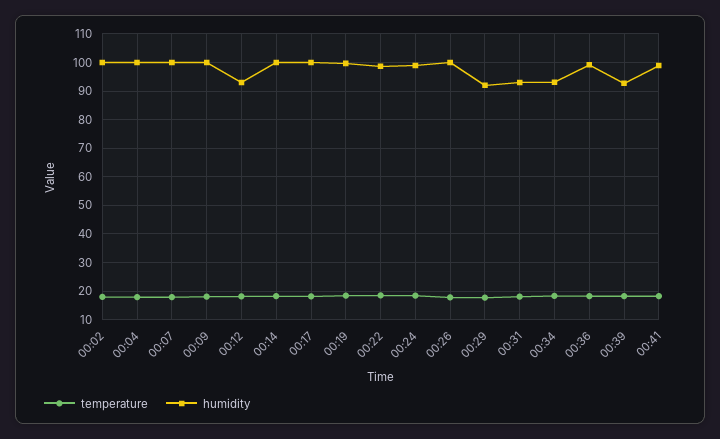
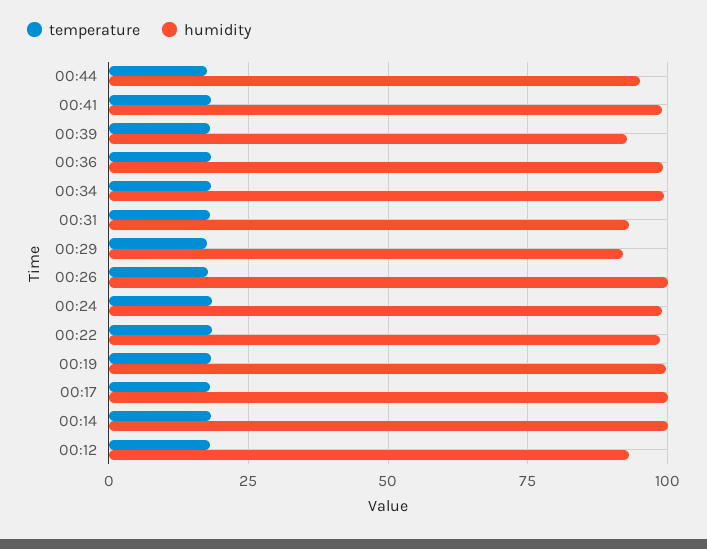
temperature, 00:02: 17.5 -> none
humidity, 00:02: 100 -> none
temperature, 00:04: 17.5 -> none
humidity, 00:04: 100 -> none
temperature, 00:07: 17.5 -> none
humidity, 00:07: 100 -> none
temperature, 00:09: 17.5 -> none
humidity, 00:09: 100 -> none
humidity, 00:34: 92.5 -> 100
temperature, 00:44: none -> 17.5
humidity, 00:44: none -> 95

